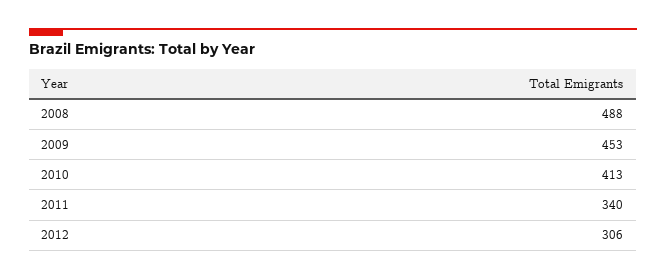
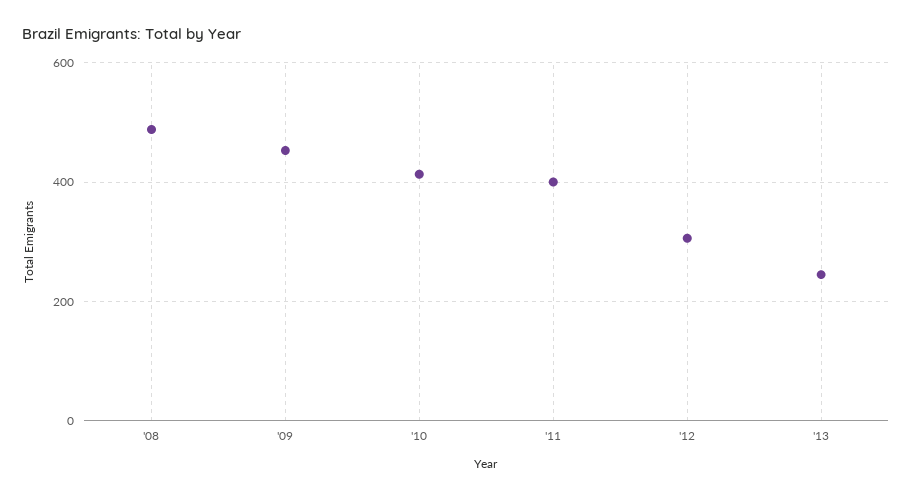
2011: 340 -> 400
'13: none -> 240

